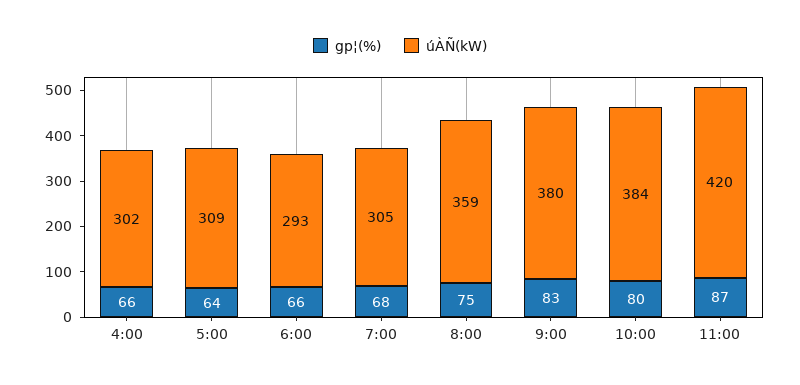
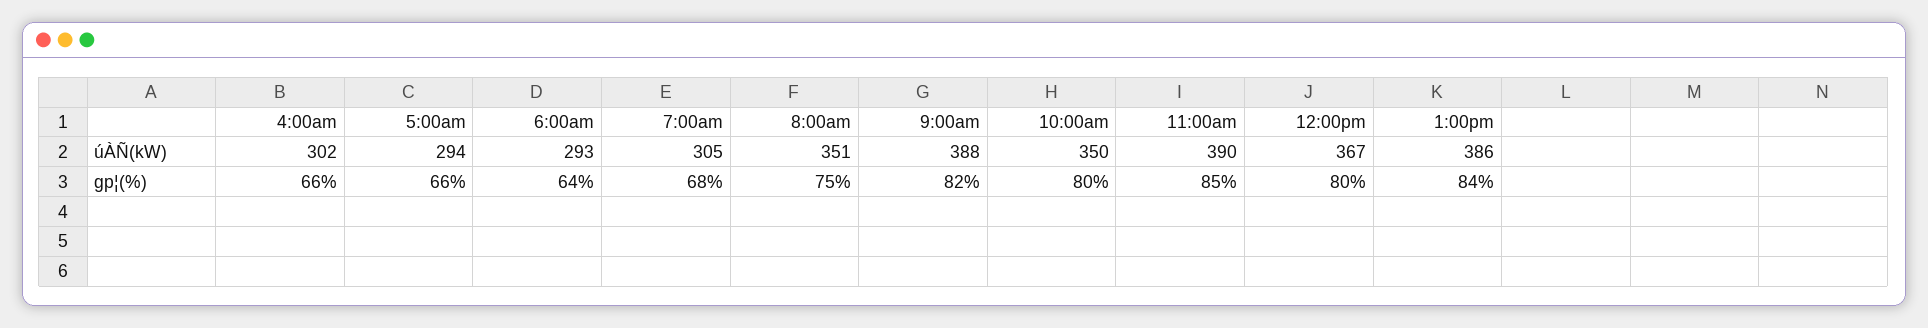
gp¦(%), 5:00: 64 -> 66
úÀÑ(kW), 5:00: 309 -> 294
gp¦(%), 6:00: 66 -> 64
úÀÑ(kW), 8:00: 359 -> 351
gp¦(%), 9:00: 83 -> 82
úÀÑ(kW), 9:00: 380 -> 388
úÀÑ(kW), 10:00: 384 -> 350
gp¦(%), 11:00: 87 -> 85
úÀÑ(kW), 11:00: 420 -> 390
úÀÑ(kW), 12:00pm: none -> 367
úÀÑ(kW), 1:00pm: none -> 386
gp¦(%), 12:00pm: none -> 80
gp¦(%), 1:00pm: none -> 84

